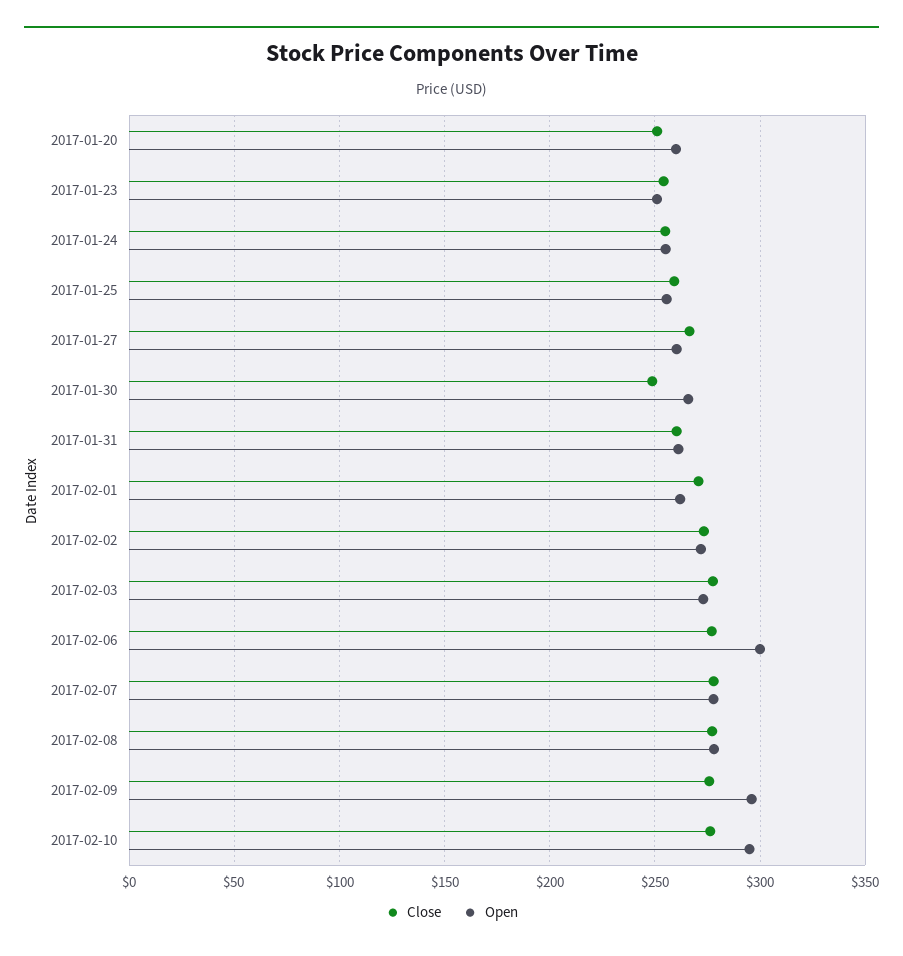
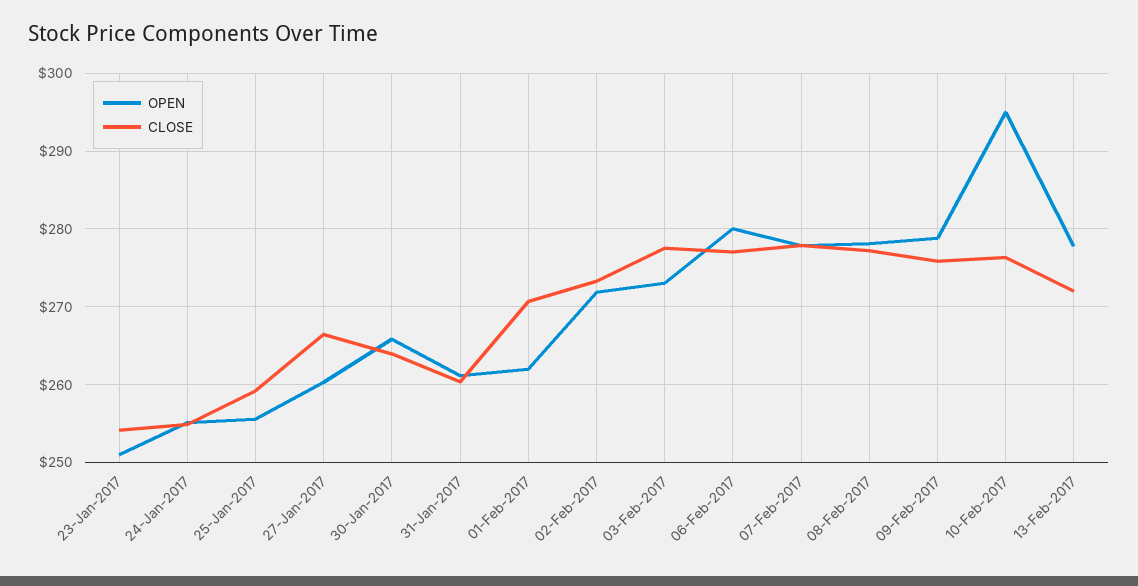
Close, 2017-01-20: 250 -> none
Open, 2017-01-20: 260 -> none
Close, 2017-01-30: 250 -> 264
Open, 2017-02-06: 300 -> 280
Open, 2017-02-09: 295 -> 279
Open, 13-Feb-2017: none -> 278
Close, 13-Feb-2017: none -> 272

